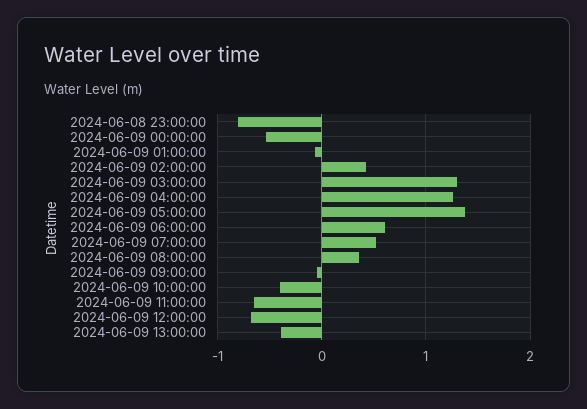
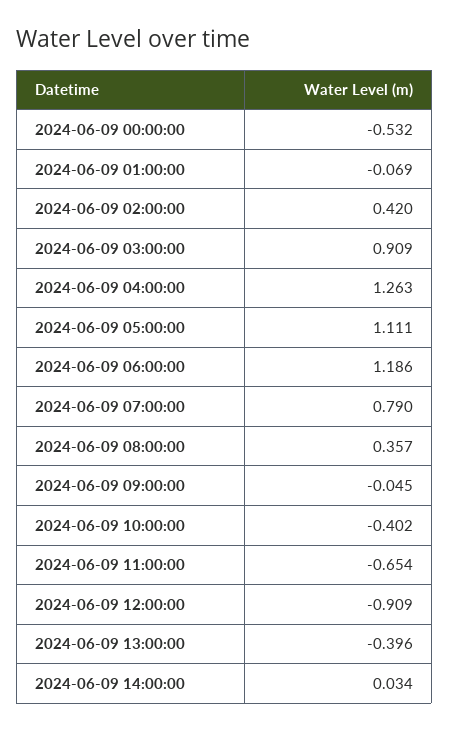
2024-06-08 23:00:00: -0.8 -> none
2024-06-09 03:00:00: 1.3 -> 0.909
2024-06-09 05:00:00: 1.4 -> 1.111
2024-06-09 06:00:00: 0.6 -> 1.186
2024-06-09 07:00:00: 0.5 -> 0.79
2024-06-09 12:00:00: -0.7 -> -0.909
2024-06-09 14:00:00: none -> 0.034

